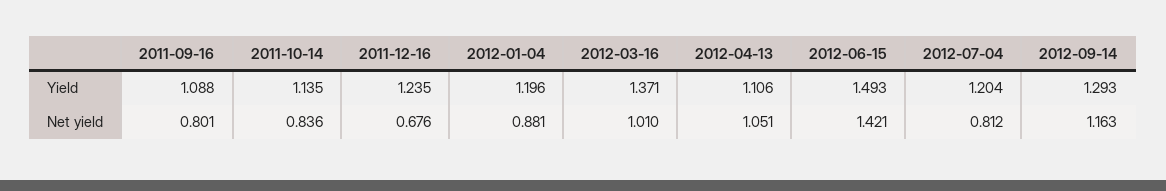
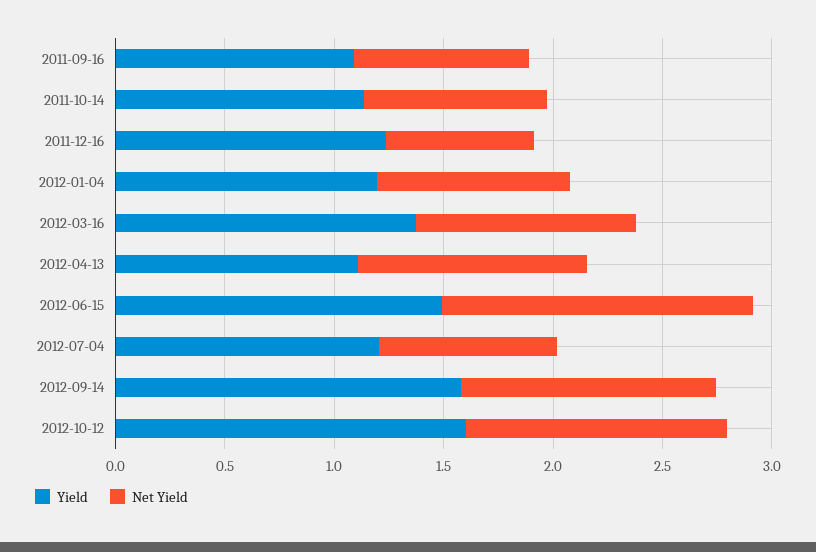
Yield, 2012-09-14: 1.293 -> 1.6
Yield, 2012-10-12: none -> 1.6
Net yield, 2012-10-12: none -> 1.2

